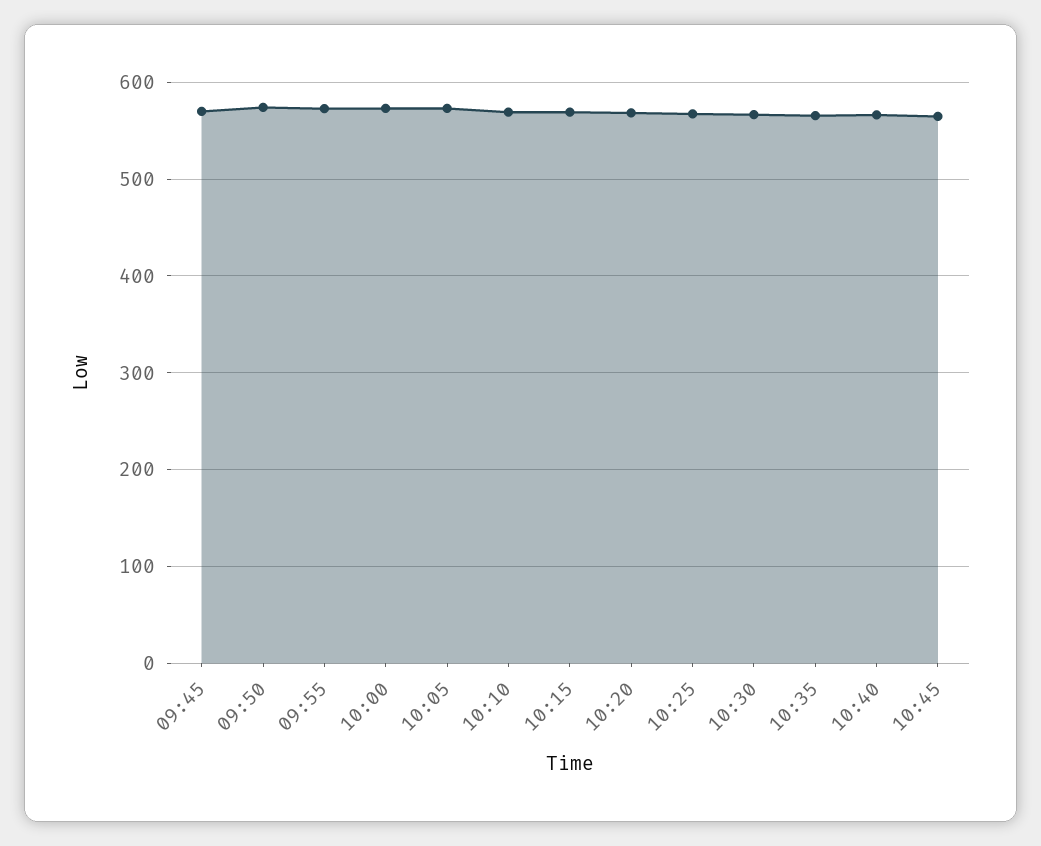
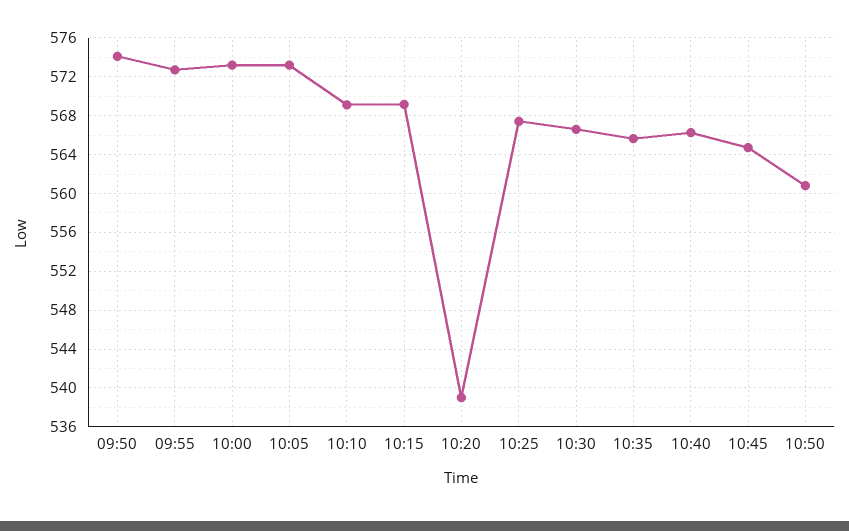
09:45: 570 -> none
10:20: 570 -> 539
10:50: none -> 561

